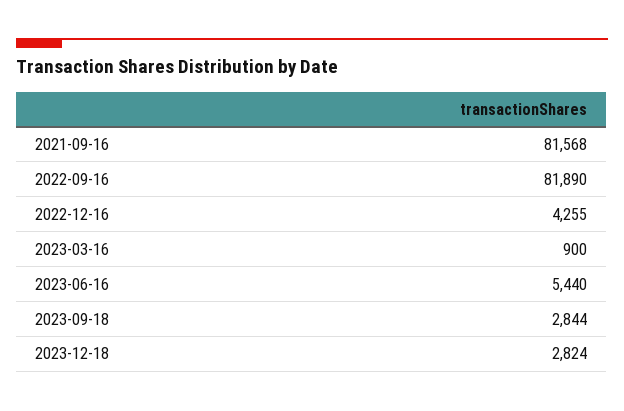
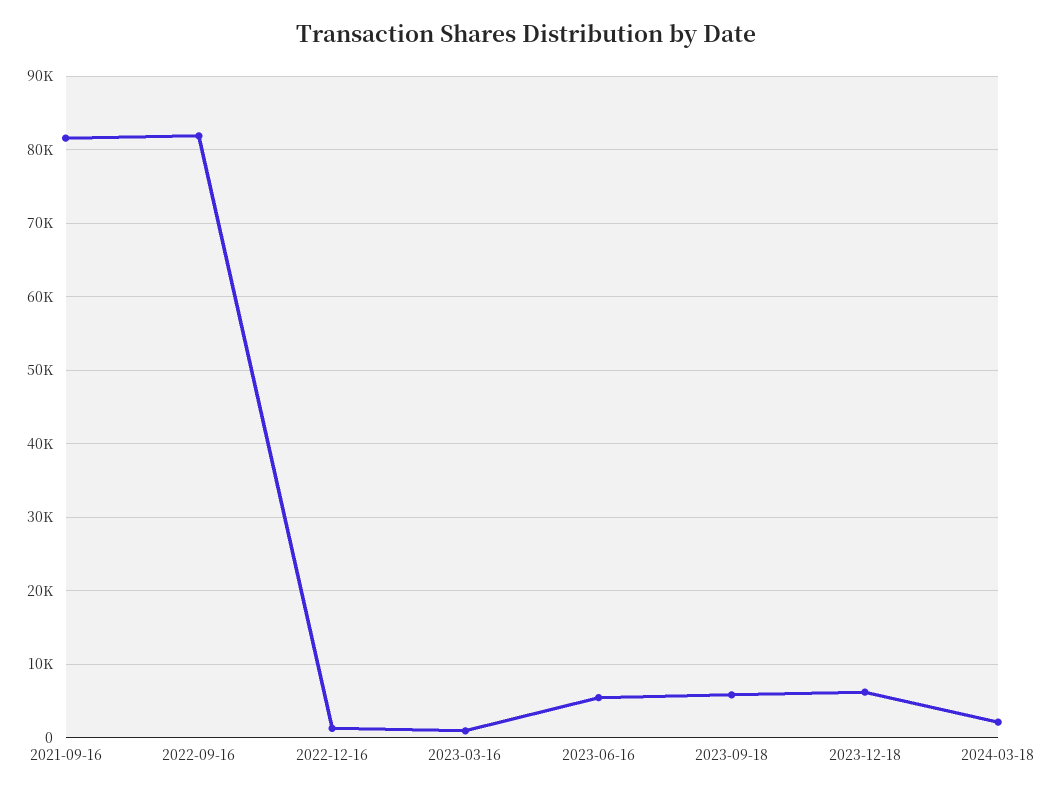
2022-12-16: 4255 -> 1000
2023-09-18: 2844 -> 6000
2023-12-18: 2824 -> 6000
2024-03-18: none -> 2000

